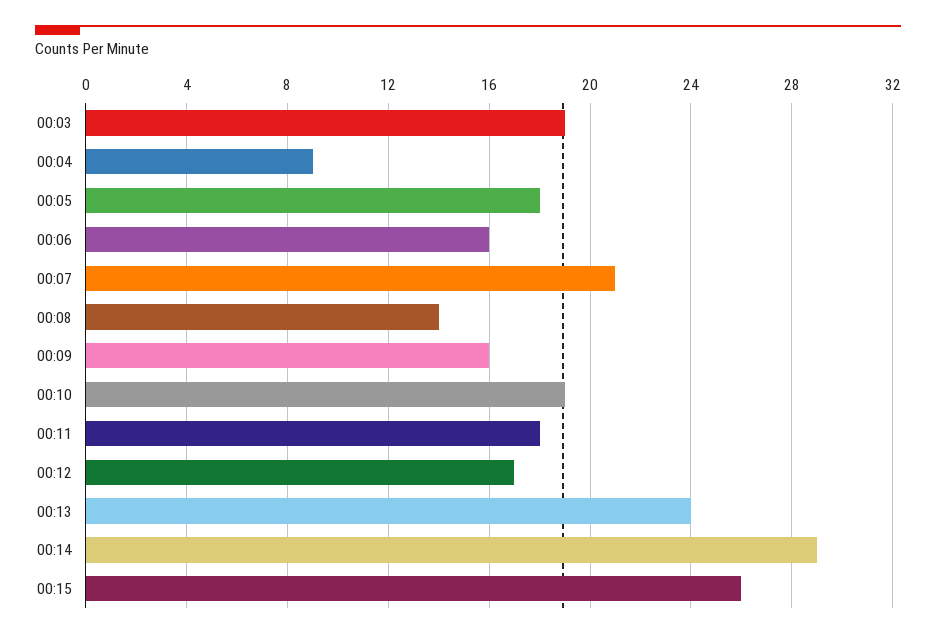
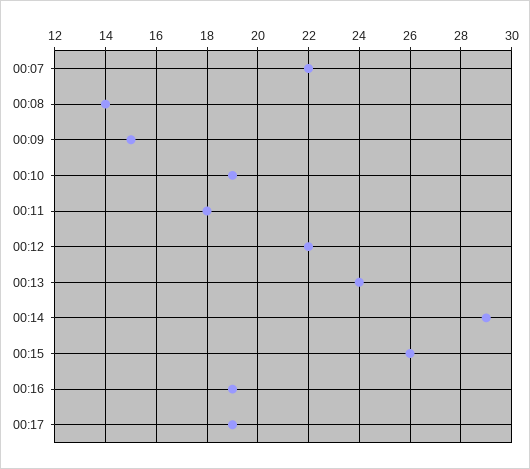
00:03: 19 -> none
00:04: 9 -> none
00:05: 18 -> none
00:06: 16 -> none
00:07: 21 -> 22
00:09: 16 -> 15
00:12: 17 -> 22
00:16: none -> 19
00:17: none -> 19

